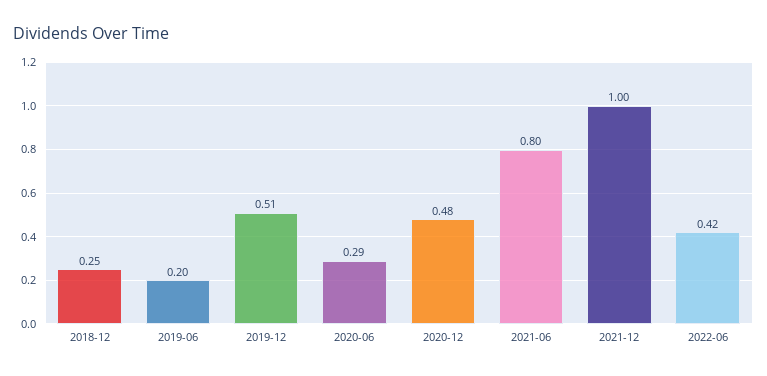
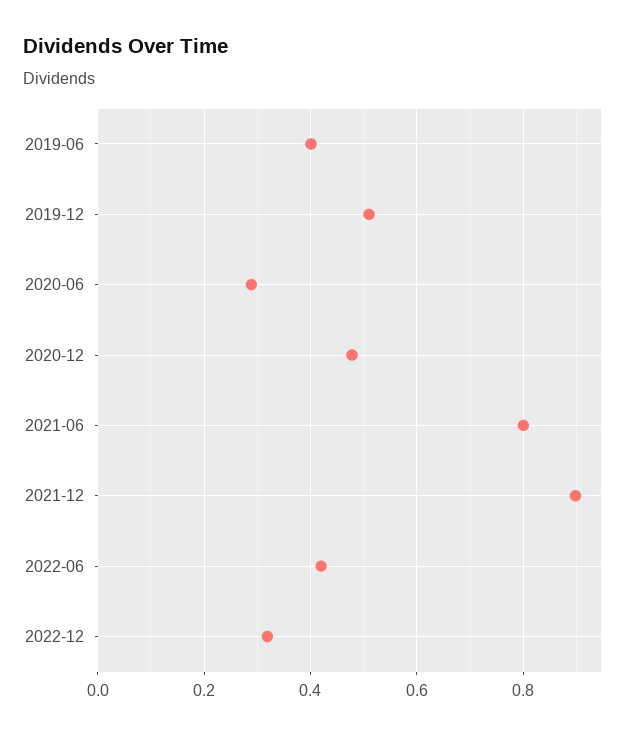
2018-12: 0.25 -> none
2019-06: 0.2 -> 0.4
2021-12: 1 -> 0.9
2022-12: none -> 0.32

